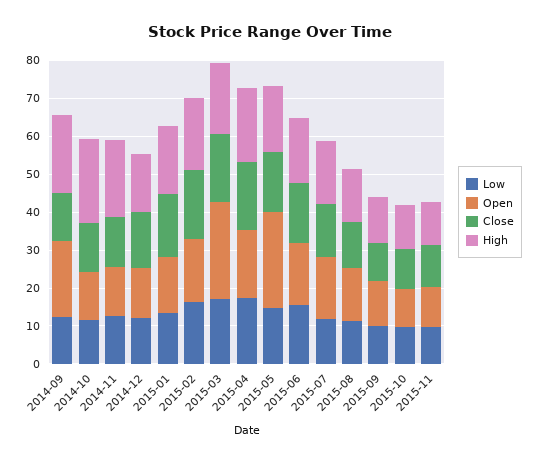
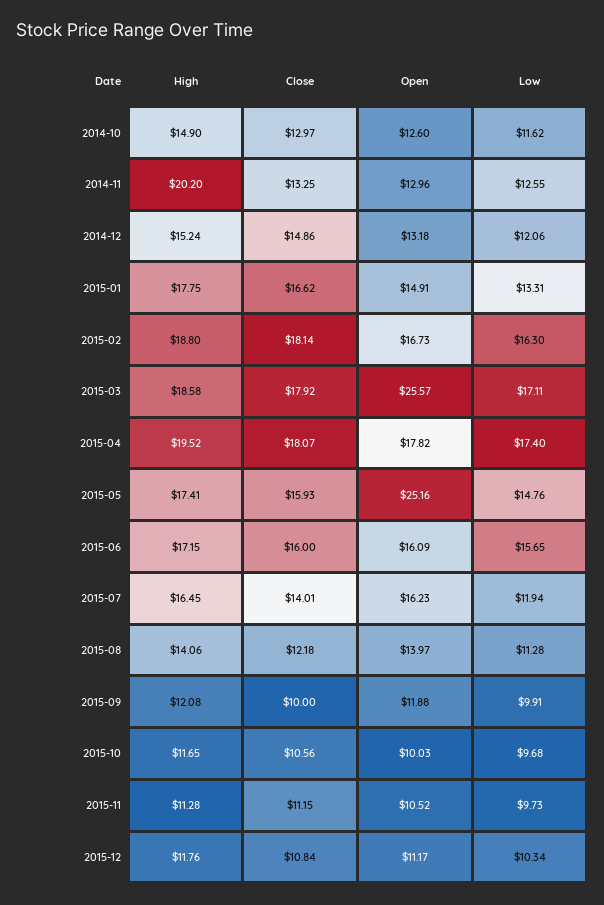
Low, 2014-09: 12.5 -> none
Open, 2014-09: 20 -> none
Close, 2014-09: 12.5 -> none
High, 2014-09: 20 -> none
High, 2014-10: 22.5 -> 14.9
High, 2015-12: none -> 11.76
Close, 2015-12: none -> 10.84
Open, 2015-12: none -> 11.17
Low, 2015-12: none -> 10.34

